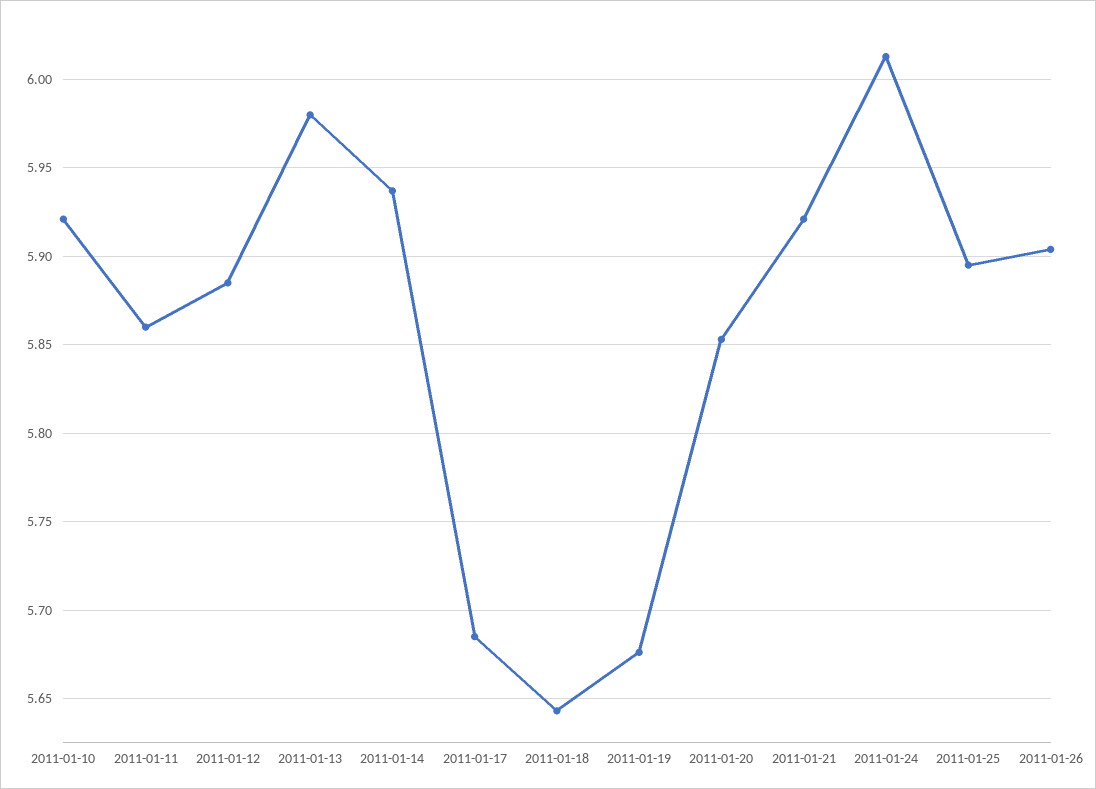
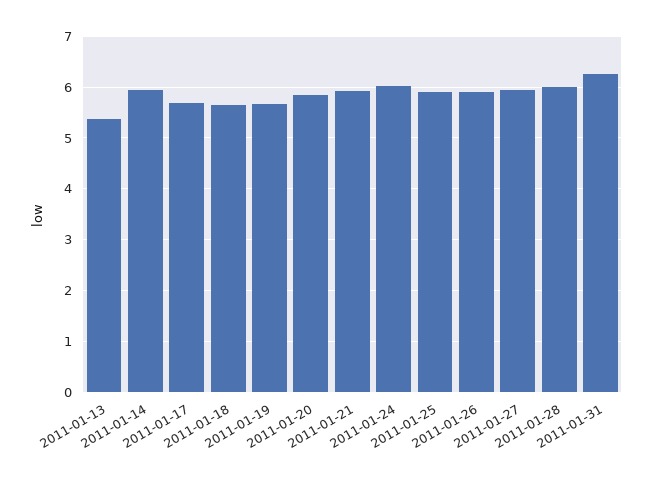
2011-01-10: 5.92 -> none
2011-01-11: 5.86 -> none
2011-01-12: 5.885 -> none
2011-01-13: 5.98 -> 5.4
2011-01-27: none -> 6
2011-01-28: none -> 6
2011-01-31: none -> 6.2

